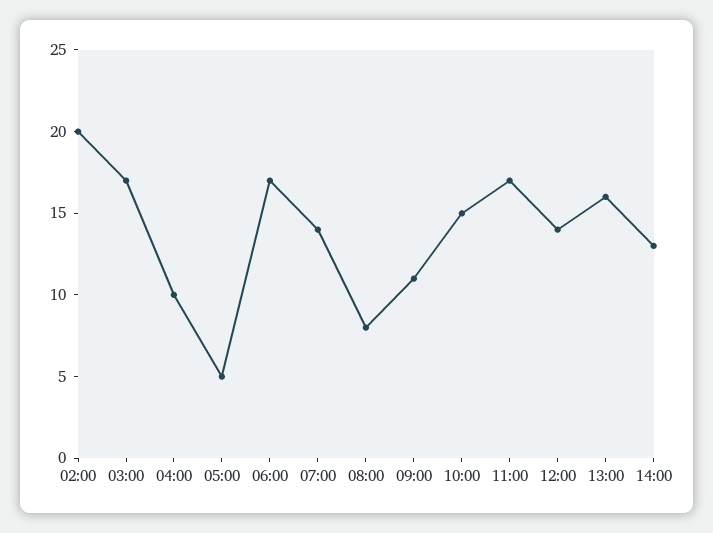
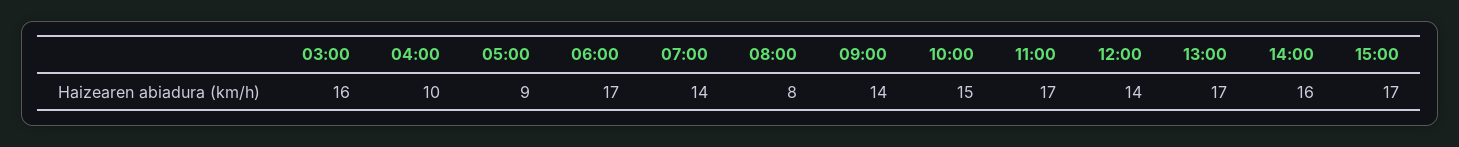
02:00: 20 -> none
03:00: 17 -> 16
05:00: 5 -> 9
09:00: 11 -> 14
13:00: 16 -> 17
14:00: 13 -> 16
15:00: none -> 17

